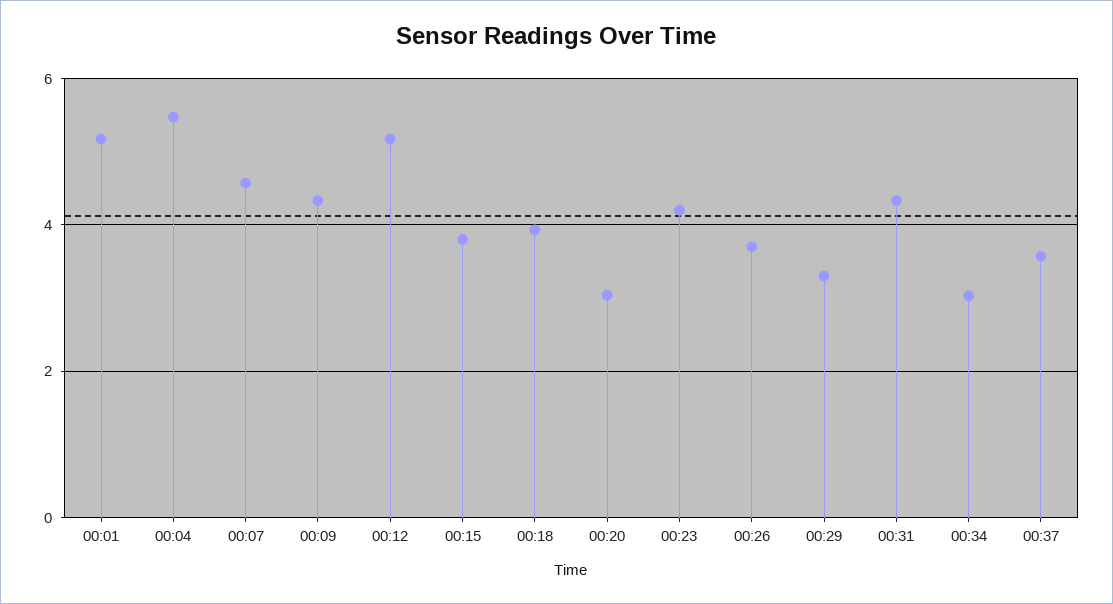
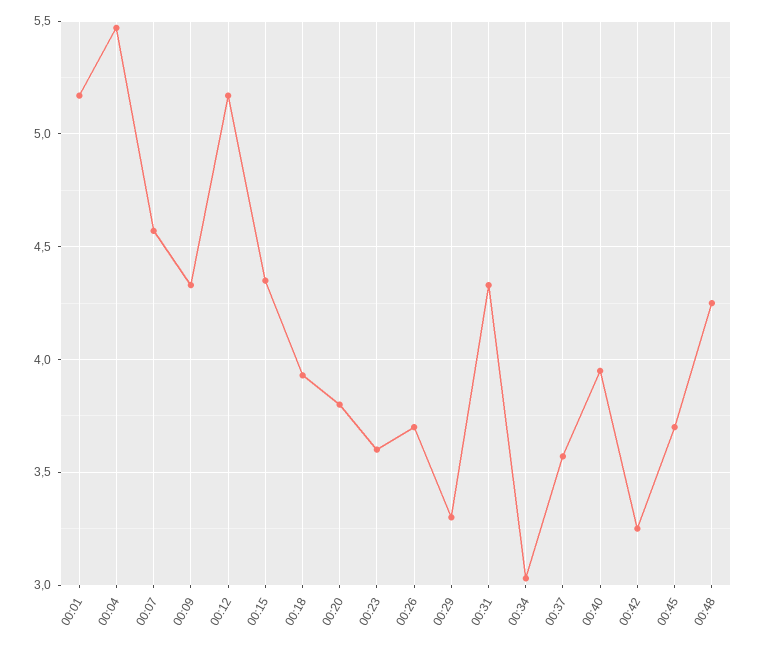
00:15: 3.8 -> 4.35
00:20: 3 -> 3.8
00:23: 4.2 -> 3.6
00:40: none -> 3.95
00:42: none -> 3.25
00:45: none -> 3.7
00:48: none -> 4.25

